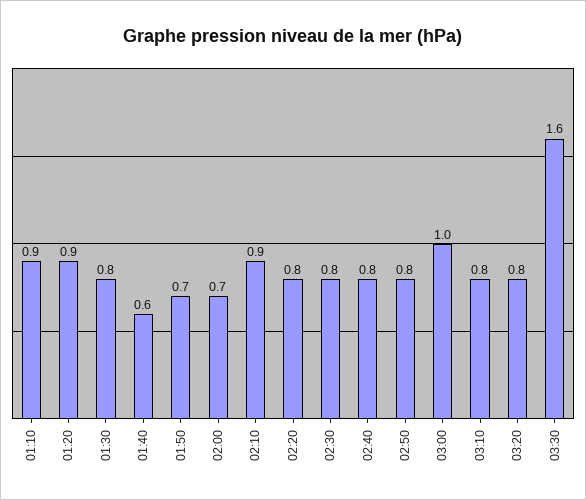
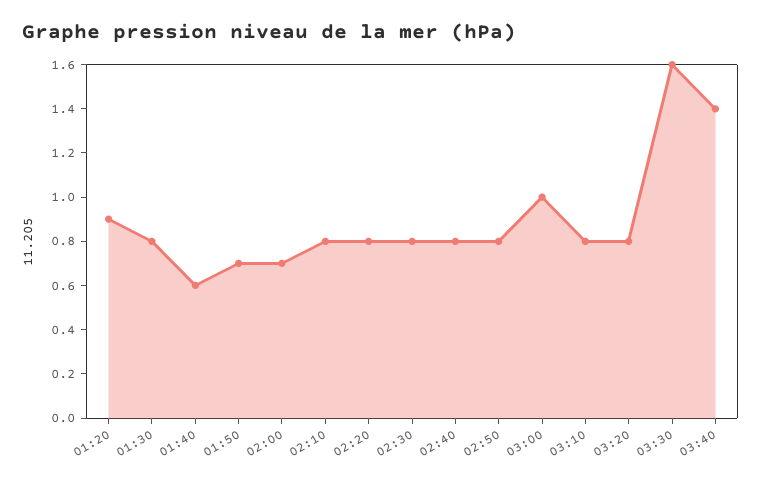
01:10: 0.9 -> none
02:10: 0.9 -> 0.8
03:40: none -> 1.4

